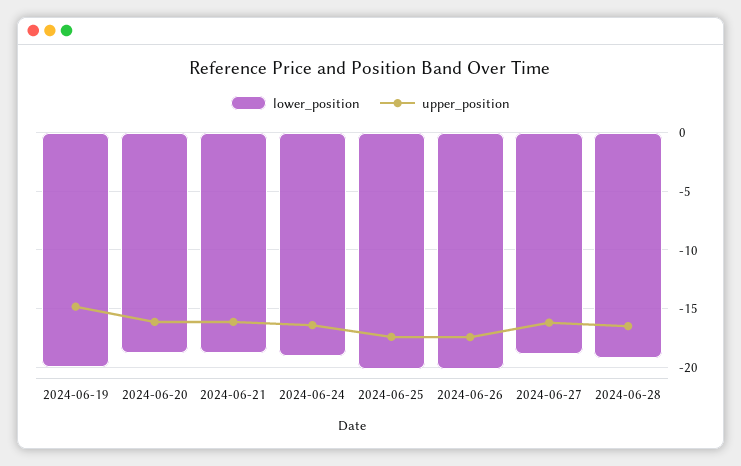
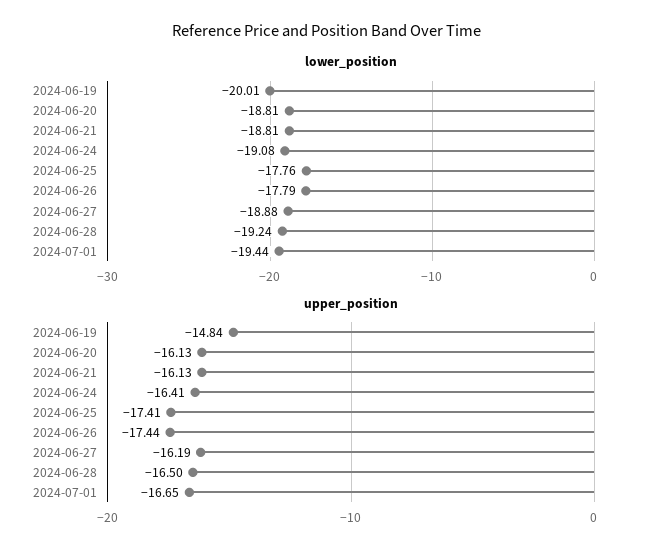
lower_position, 2024-06-25: -20 -> -17.76
lower_position, 2024-06-26: -20 -> -17.79
lower_position, 2024-07-01: none -> -19.44
upper_position, 2024-07-01: none -> -16.65

